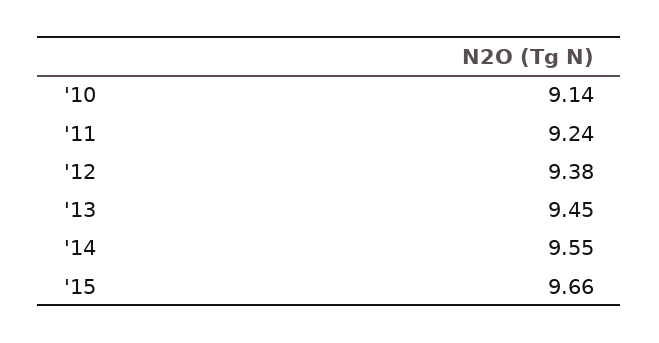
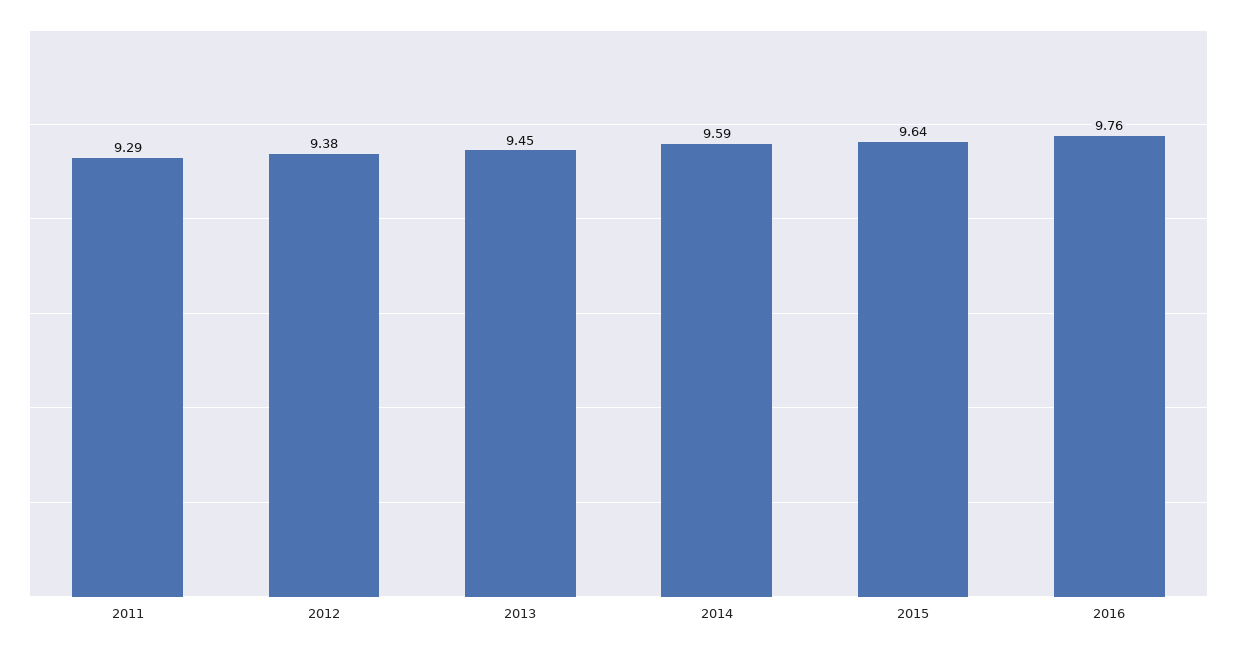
'10: 9.14 -> none
'11: 9.24 -> 9.29
'14: 9.55 -> 9.59
'15: 9.66 -> 9.64
2016: none -> 9.76

